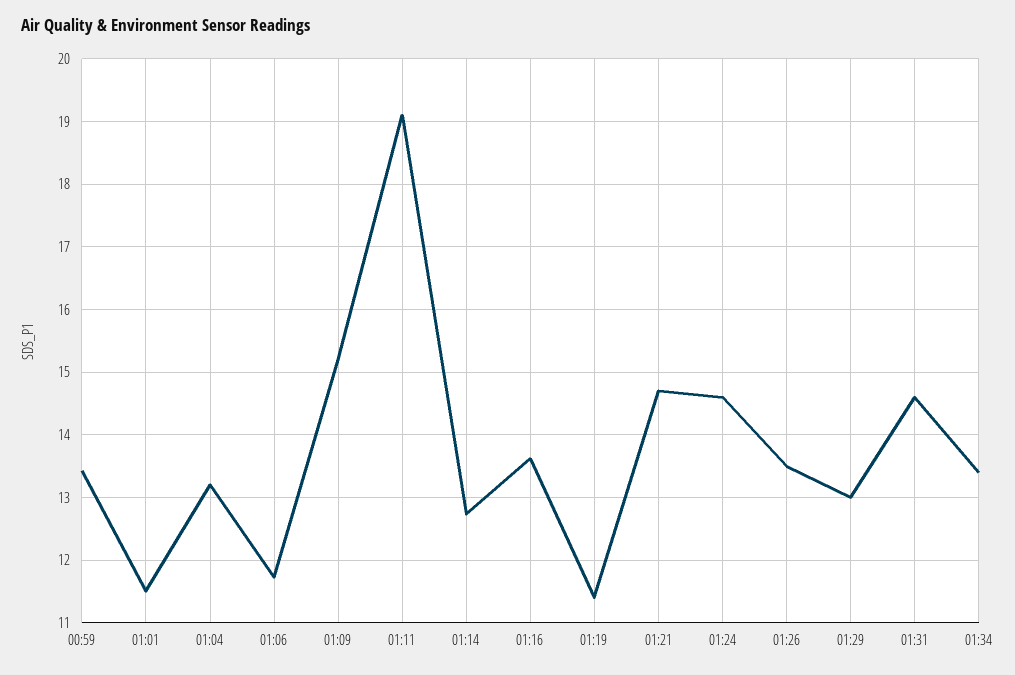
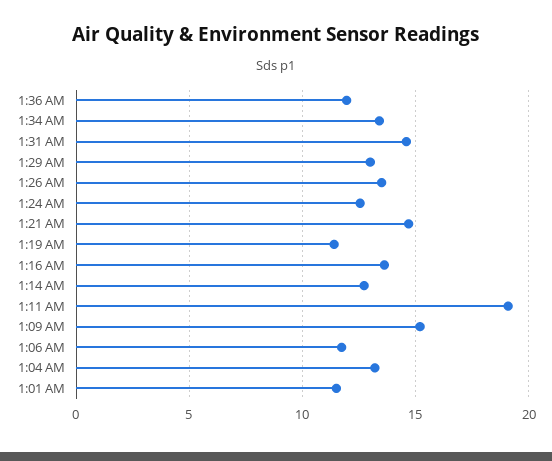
00:59: 13.4 -> none
01:24: 14.6 -> 12.5
1:36 AM: none -> 12

